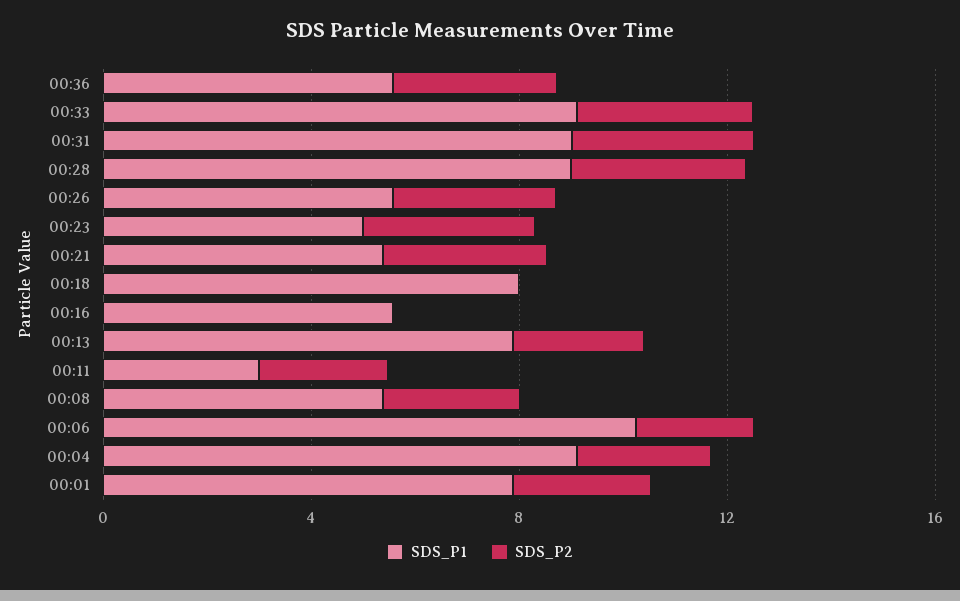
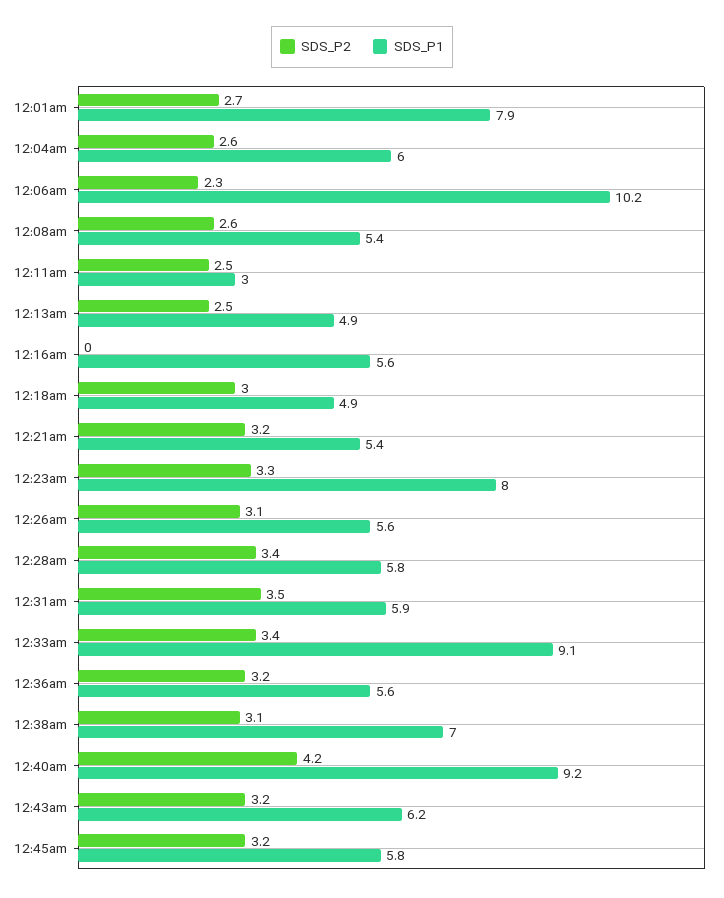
SDS_P1, 00:31: 9 -> 5.9
SDS_P1, 00:28: 9 -> 5.8
SDS_P1, 00:23: 5 -> 8
SDS_P1, 00:18: 8 -> 4.9
SDS_P2, 00:18: 0 -> 3
SDS_P1, 00:13: 8 -> 4.9
SDS_P1, 00:04: 9 -> 6
SDS_P2, 12:38am: none -> 3.1
SDS_P1, 12:38am: none -> 7
SDS_P2, 12:40am: none -> 4.2
SDS_P1, 12:40am: none -> 9.2
SDS_P2, 12:43am: none -> 3.2
SDS_P1, 12:43am: none -> 6.2
SDS_P2, 12:45am: none -> 3.2
SDS_P1, 12:45am: none -> 5.8

